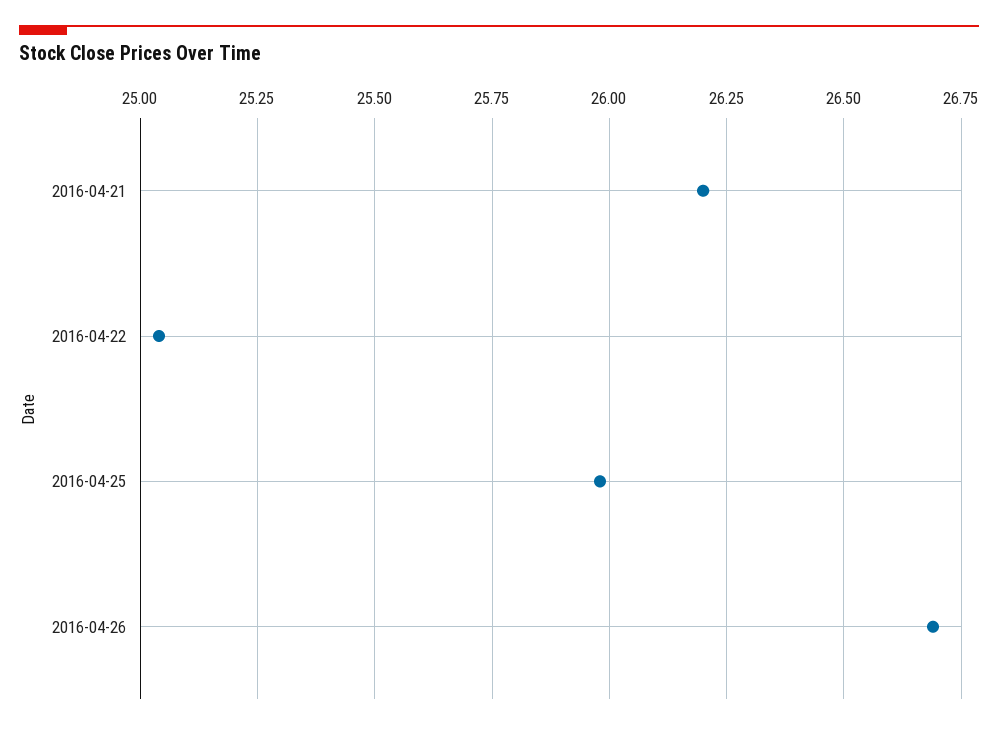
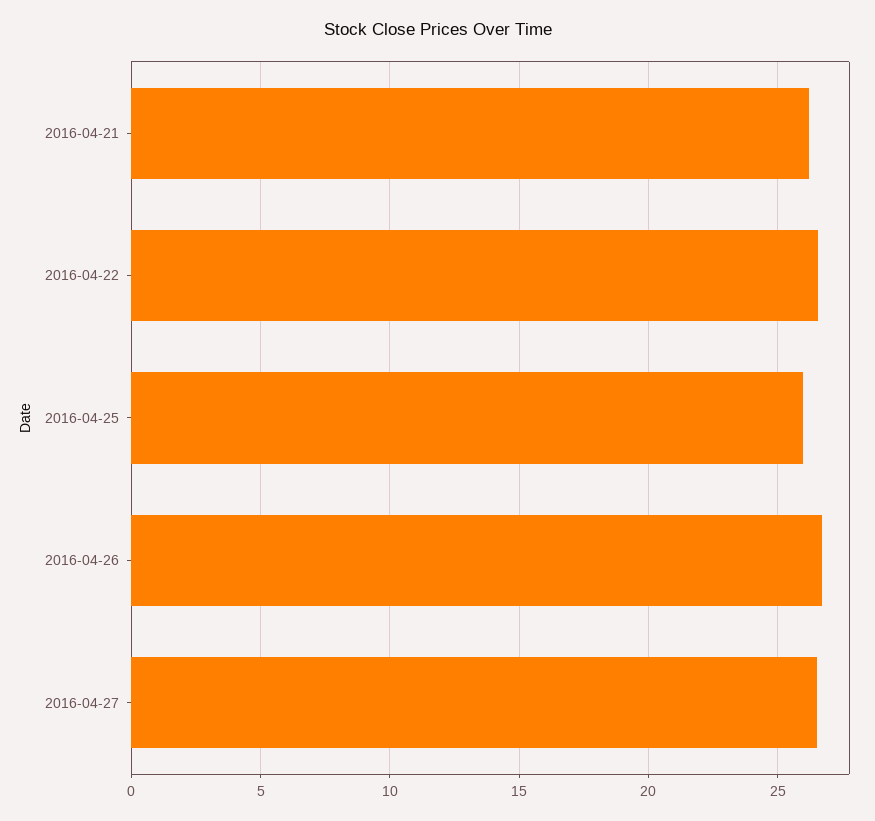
2016-04-22: 25.05 -> 26.5
2016-04-27: none -> 26.5

